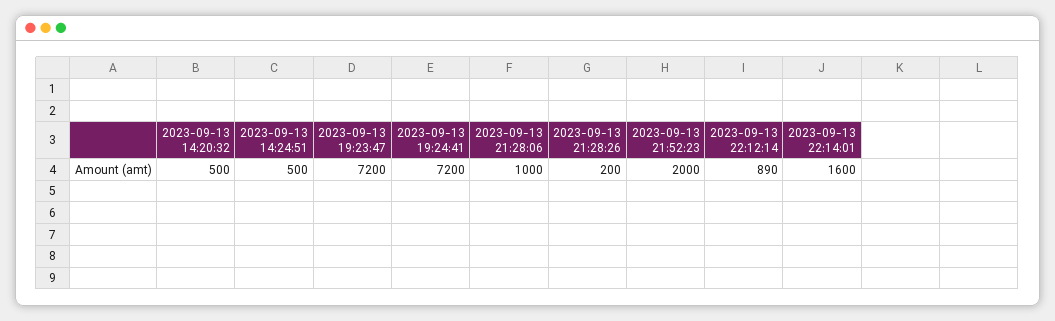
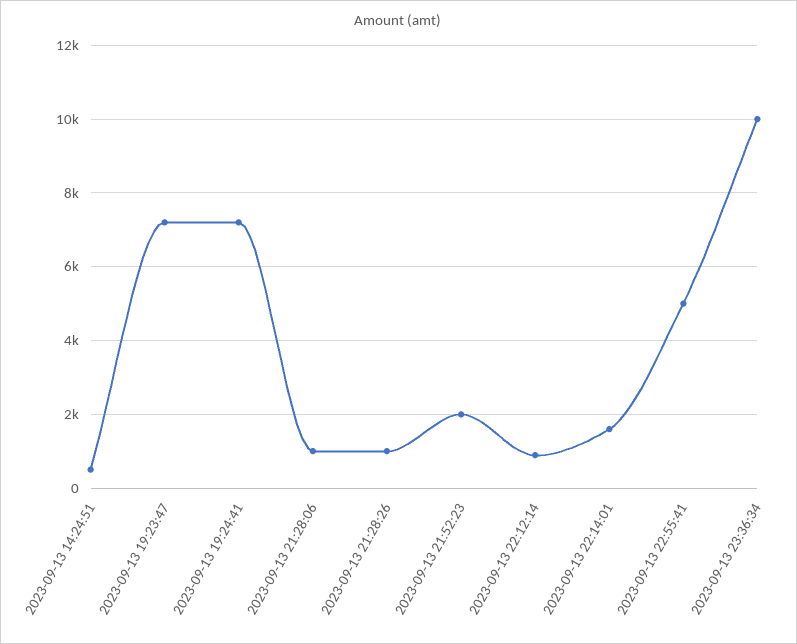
2023-09-13 14:20:32: 500 -> none
2023-09-13 21:28:26: 200 -> 1000
2023-09-13 22:55:41: none -> 5000
2023-09-13 23:36:34: none -> 10000

